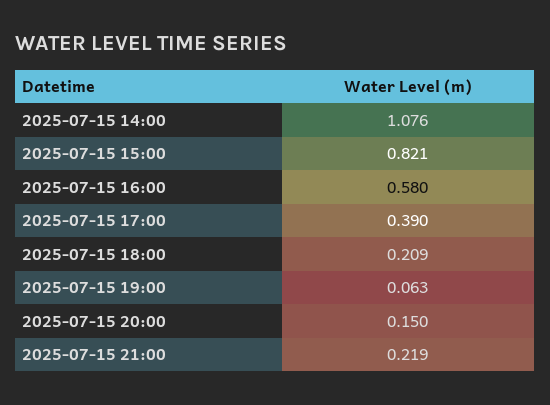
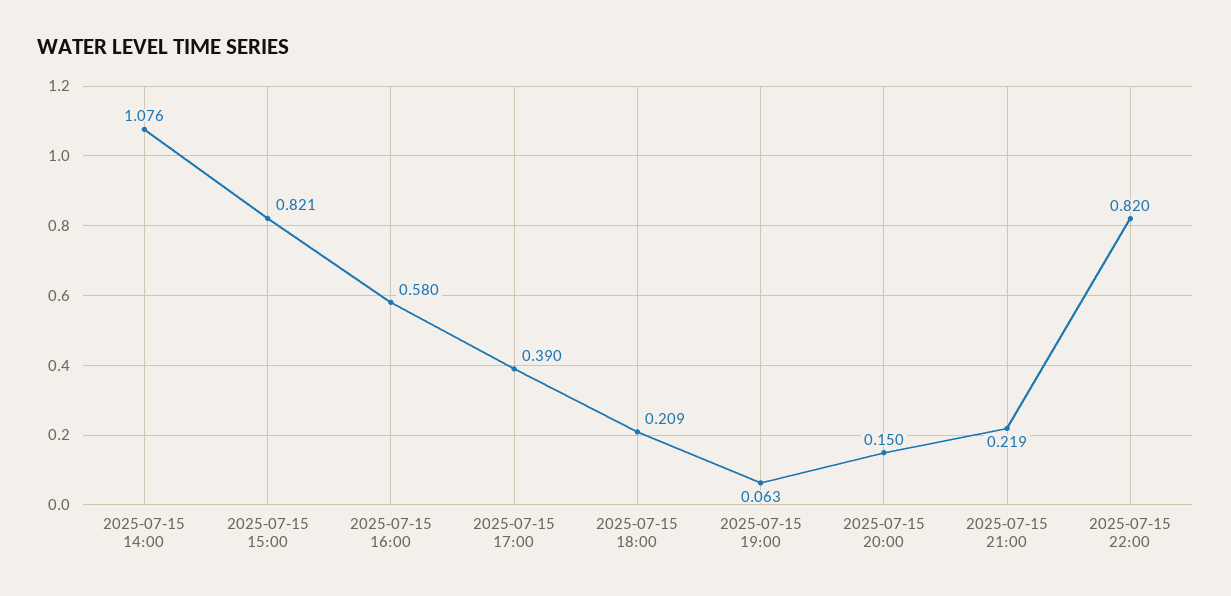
2025-07-15 22:00: none -> 0.82

